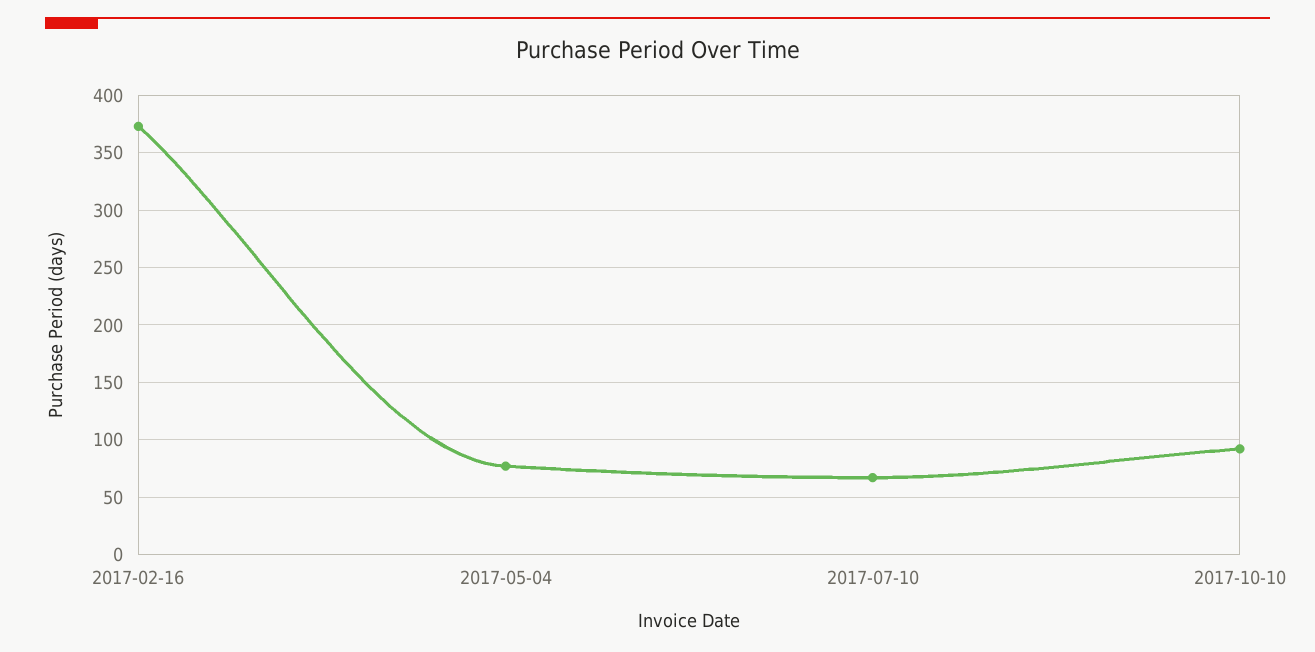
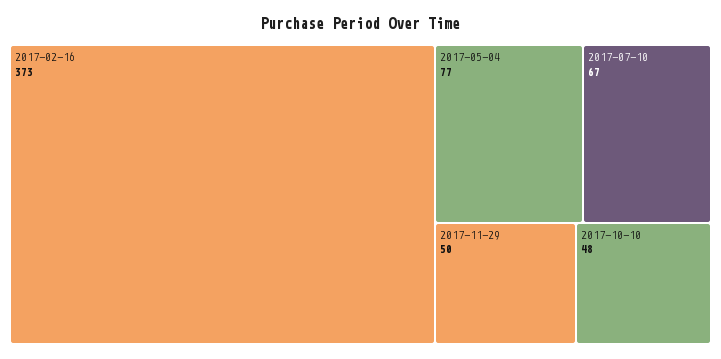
2017-10-10: 90 -> 48
2017-11-29: none -> 50

